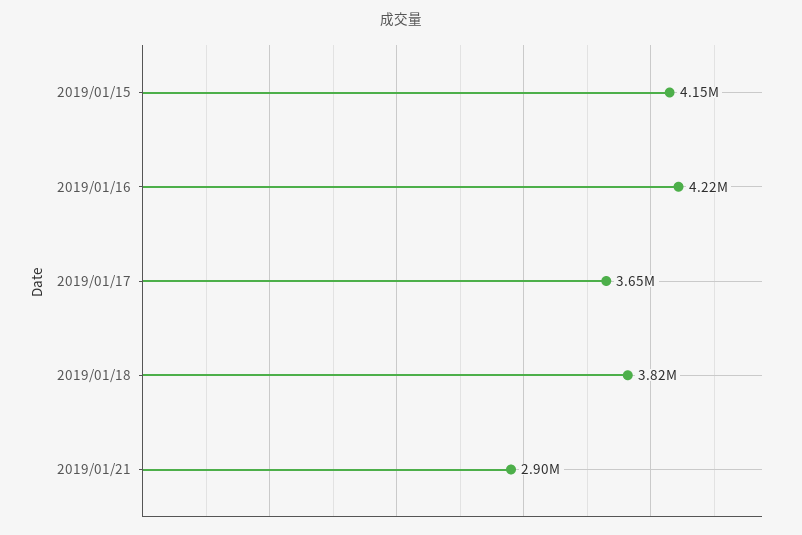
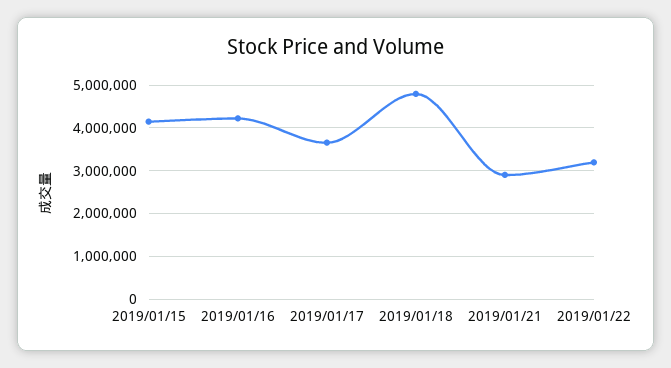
2019/01/18: 3820000 -> 4800000
2019/01/22: none -> 3200000

